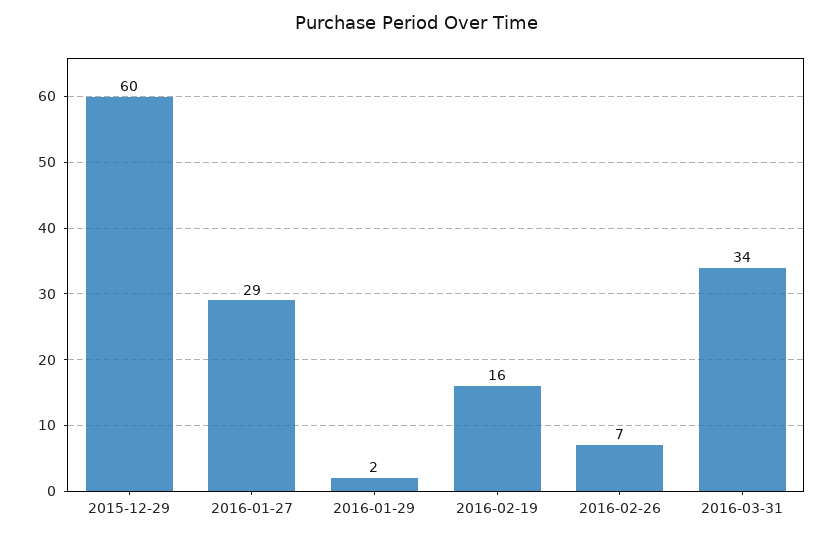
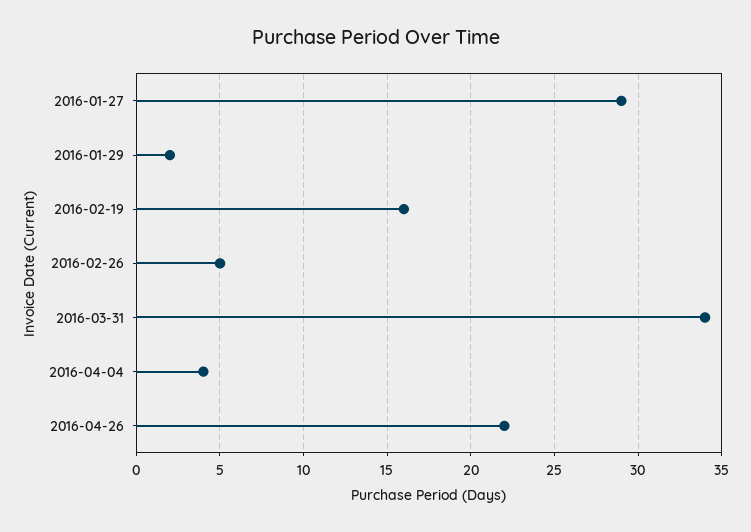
2015-12-29: 60 -> none
2016-02-26: 7 -> 5
2016-04-04: none -> 4
2016-04-26: none -> 22

